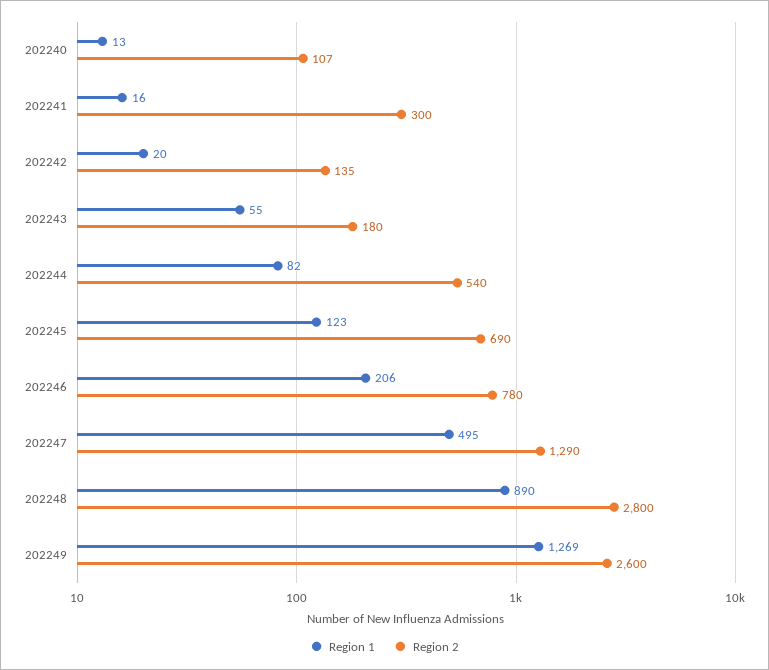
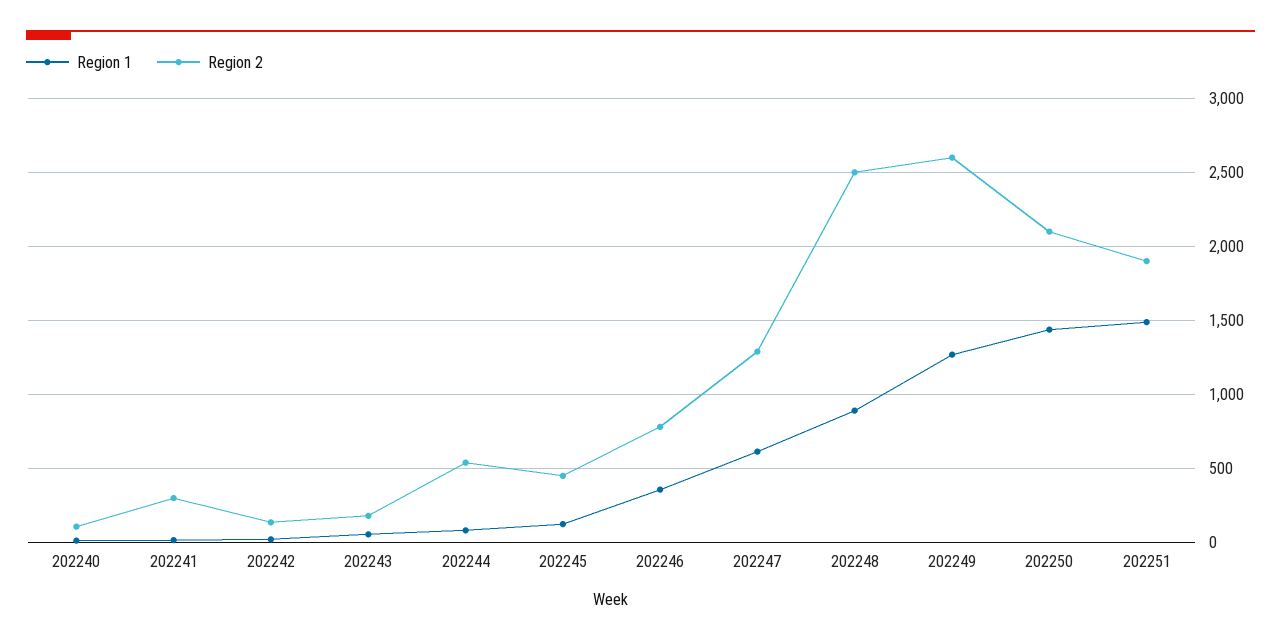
Region 2, 202245: 690 -> 450
Region 1, 202246: 206 -> 350
Region 1, 202247: 495 -> 600
Region 2, 202248: 2800 -> 2500
Region 1, 202250: none -> 1450
Region 2, 202250: none -> 2100
Region 1, 202251: none -> 1500
Region 2, 202251: none -> 1900

